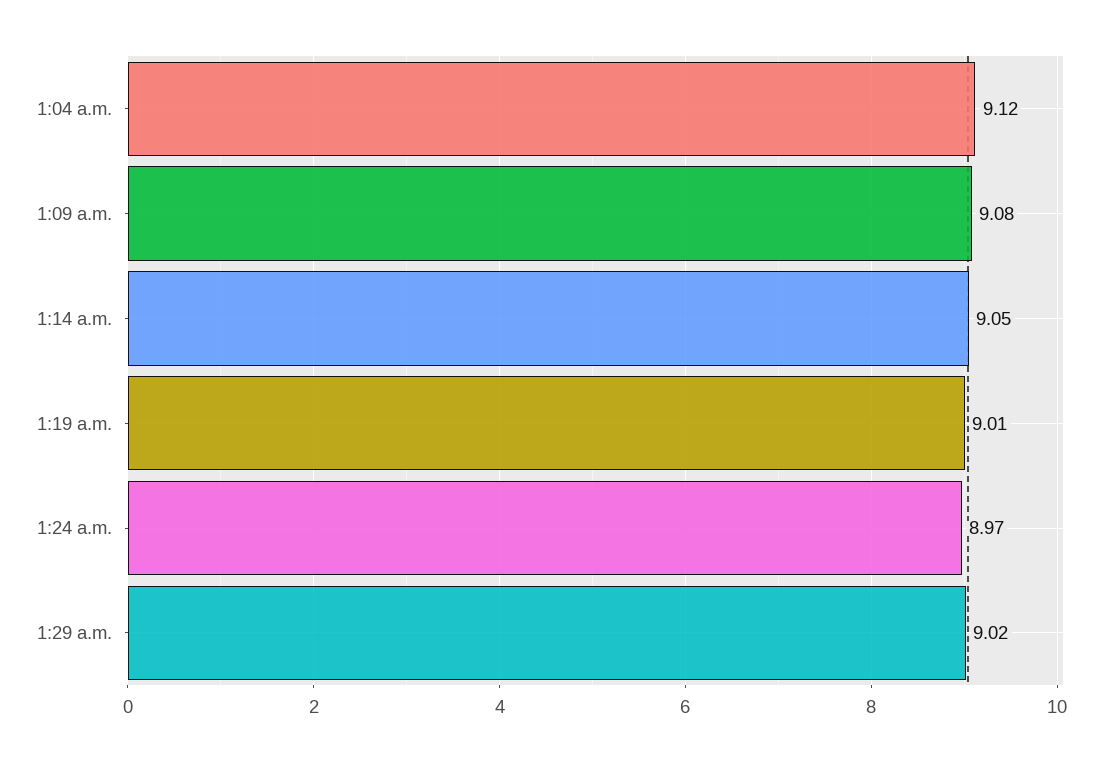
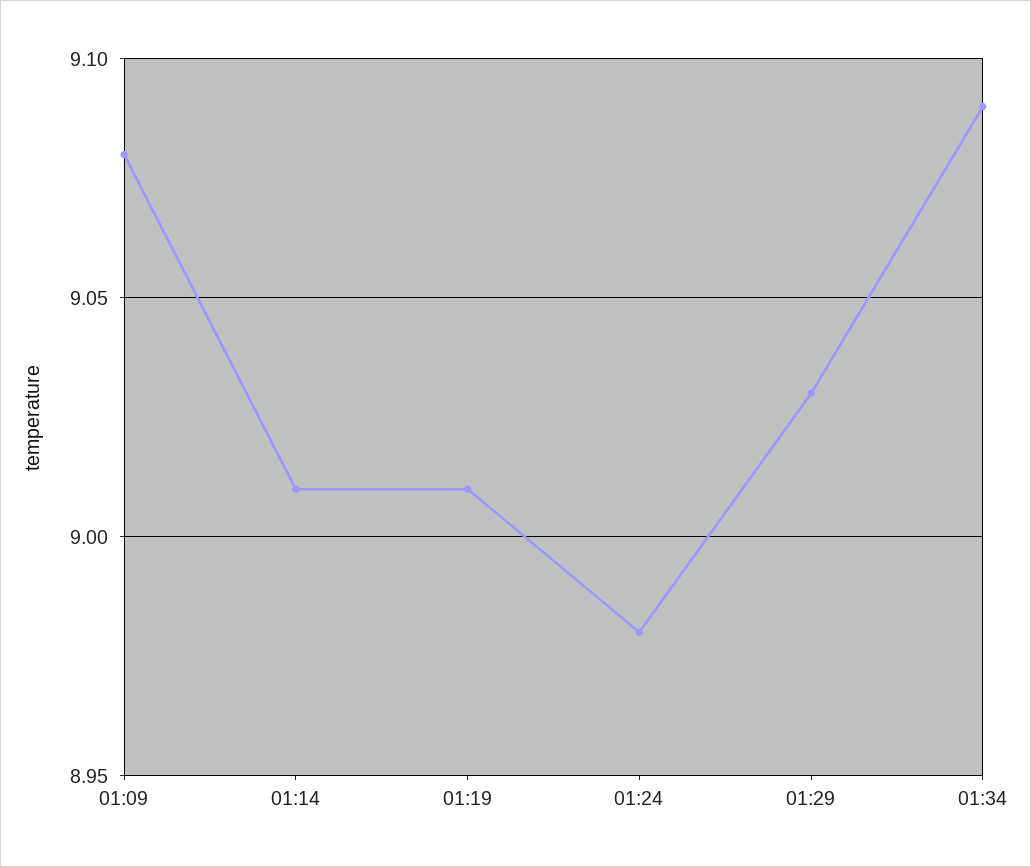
1:04 a.m.: 9.12 -> none
1:14 a.m.: 9.05 -> 9.01
1:24 a.m.: 8.97 -> 8.98
1:29 a.m.: 9.02 -> 9.03
01:34: none -> 9.09

